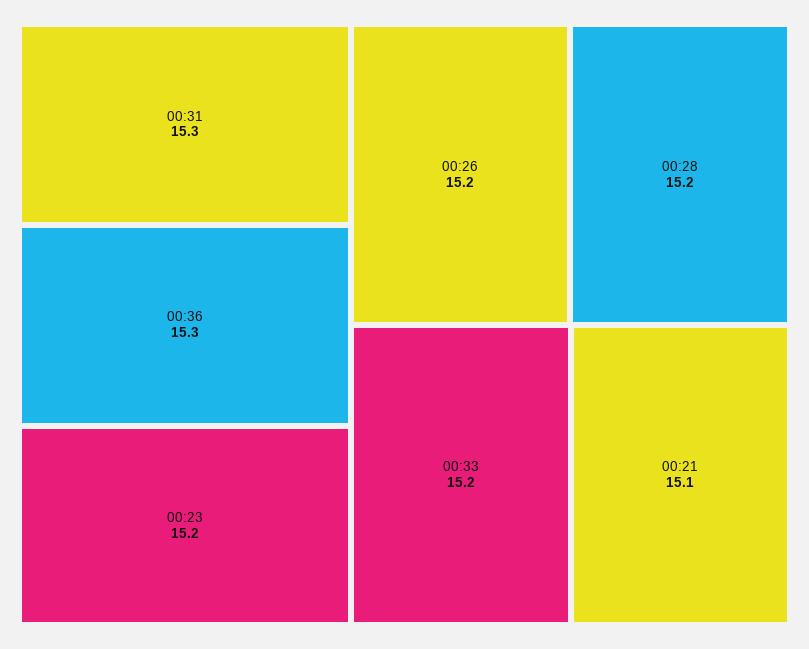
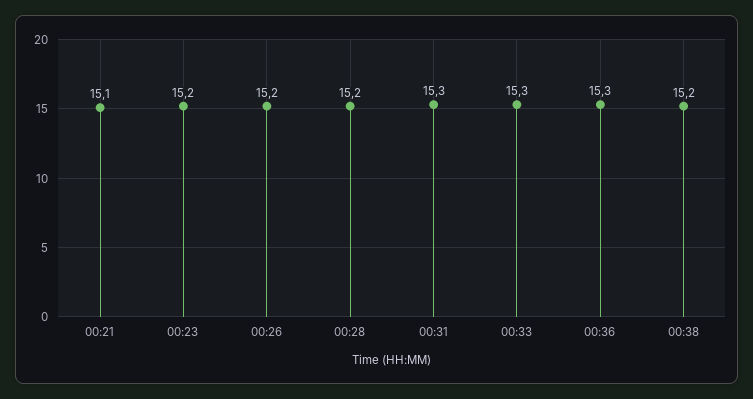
00:33: 15.2 -> 15.3
00:38: none -> 15.2

